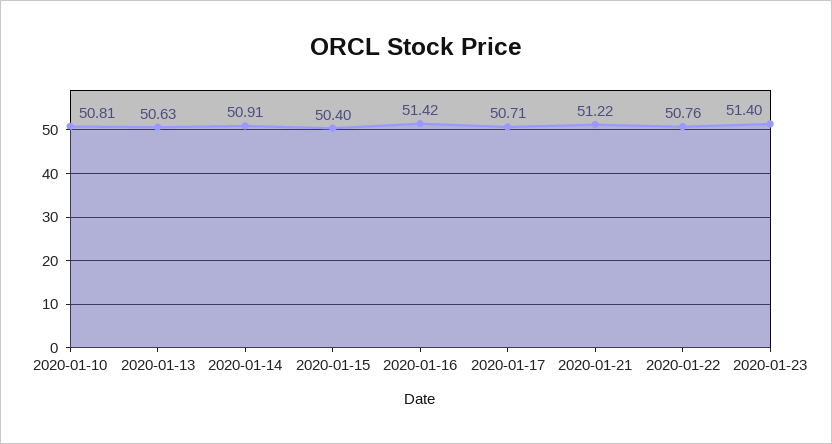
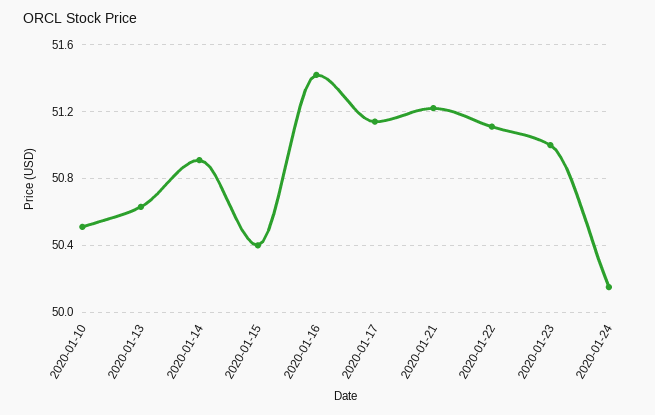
2020-01-10: 50.81 -> 50.5
2020-01-17: 50.71 -> 51.15
2020-01-22: 50.76 -> 51.1
2020-01-23: 51.4 -> 51
2020-01-24: none -> 50.15

